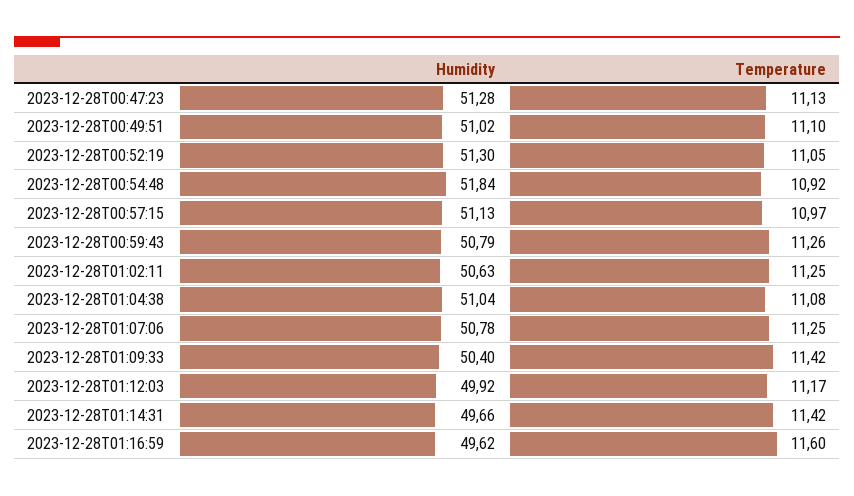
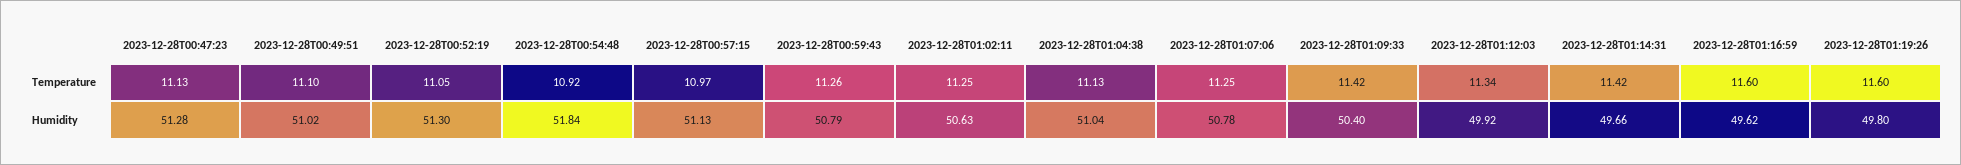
Temperature, 2023-12-28T01:04:38: 11.08 -> 11.13
Temperature, 2023-12-28T01:12:03: 11.17 -> 11.34
Temperature, 2023-12-28T01:19:26: none -> 11.6
Humidity, 2023-12-28T01:19:26: none -> 49.8

